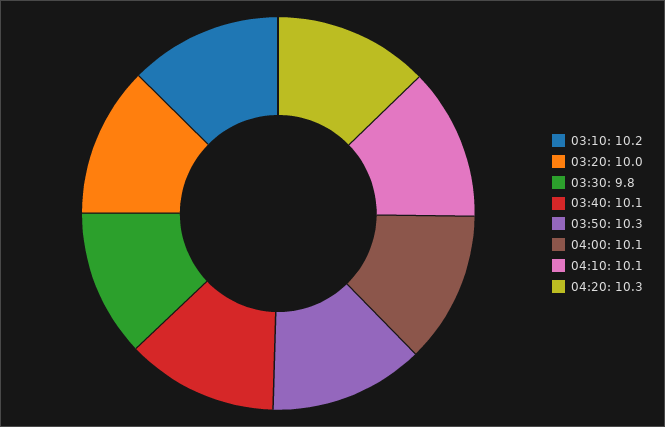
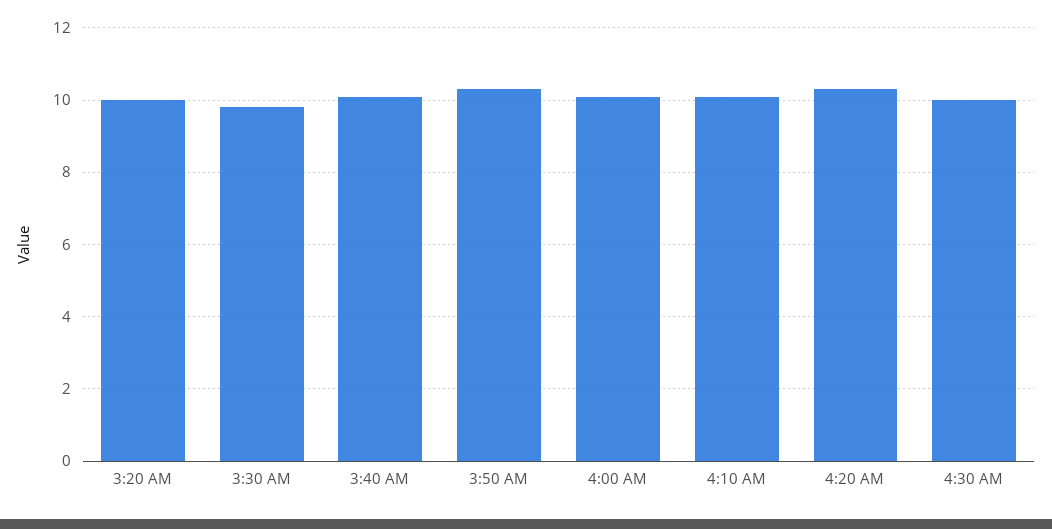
03:10: 10.2 -> none
4:30 AM: none -> 10

